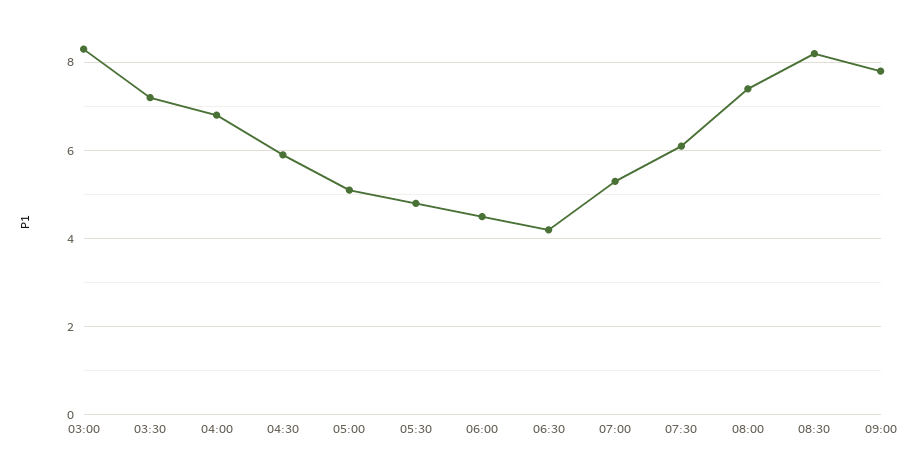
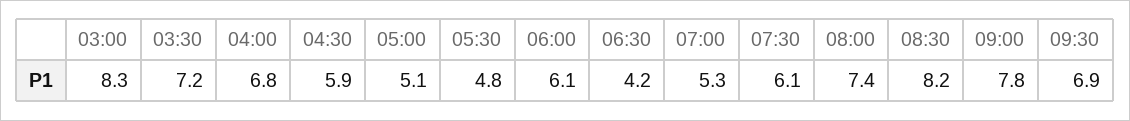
06:00: 4.5 -> 6.1
09:30: none -> 6.9

